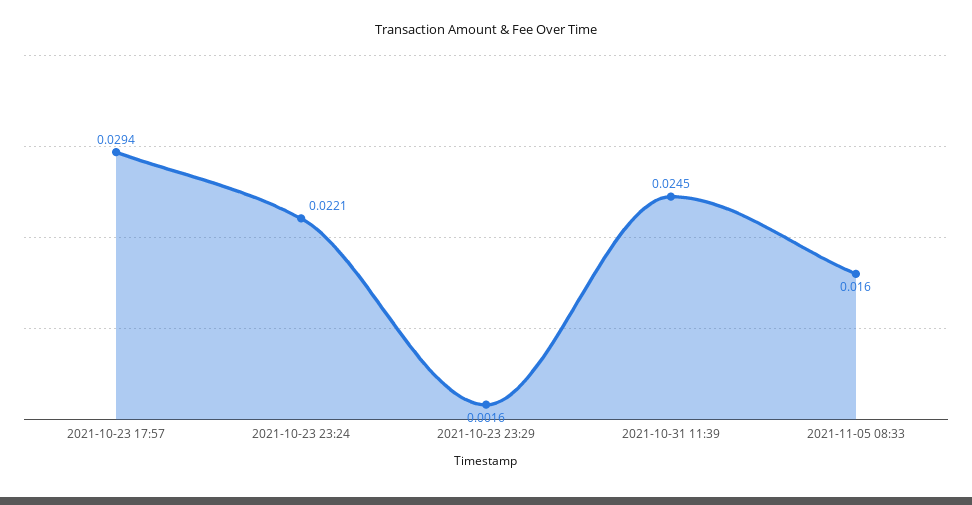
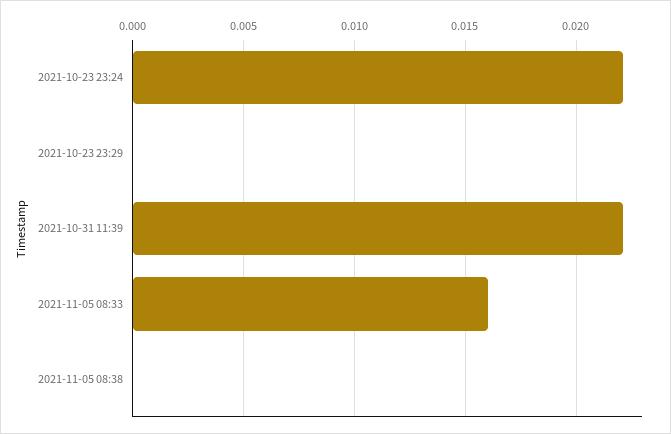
2021-10-23 17:57: 0.0294 -> none
2021-10-23 23:29: 0.0016 -> 0
2021-10-31 11:39: 0.0245 -> 0.022
2021-11-05 08:38: none -> 0

